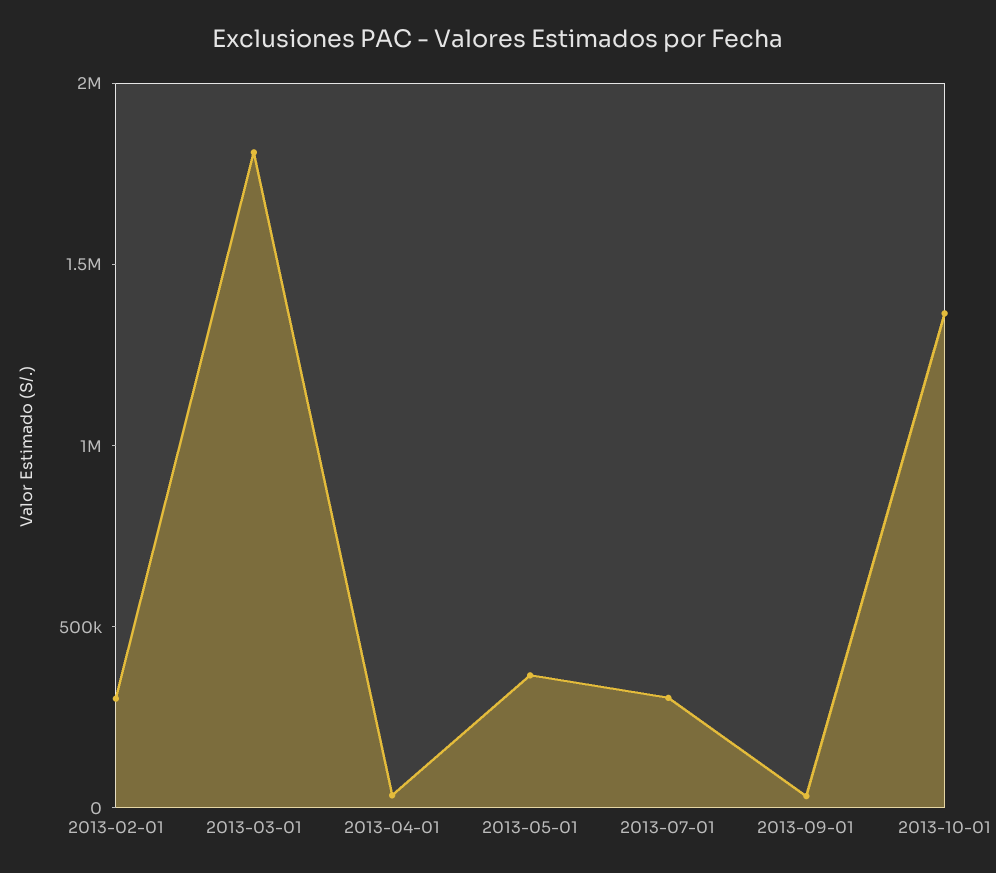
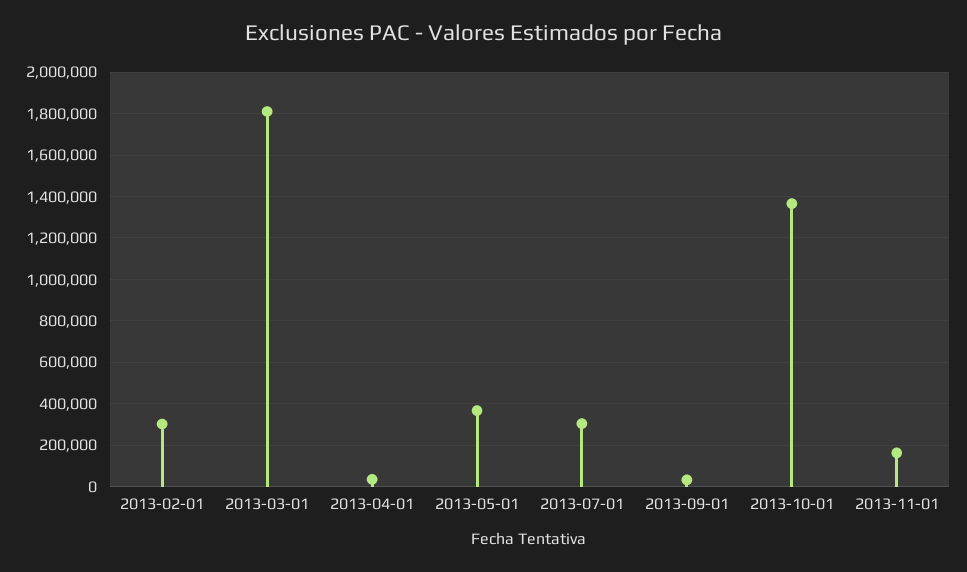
2013-11-01: none -> 150000

